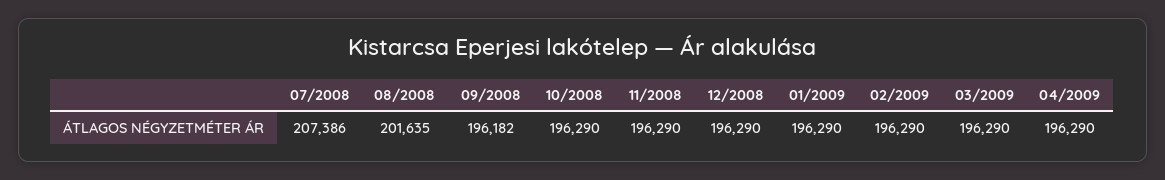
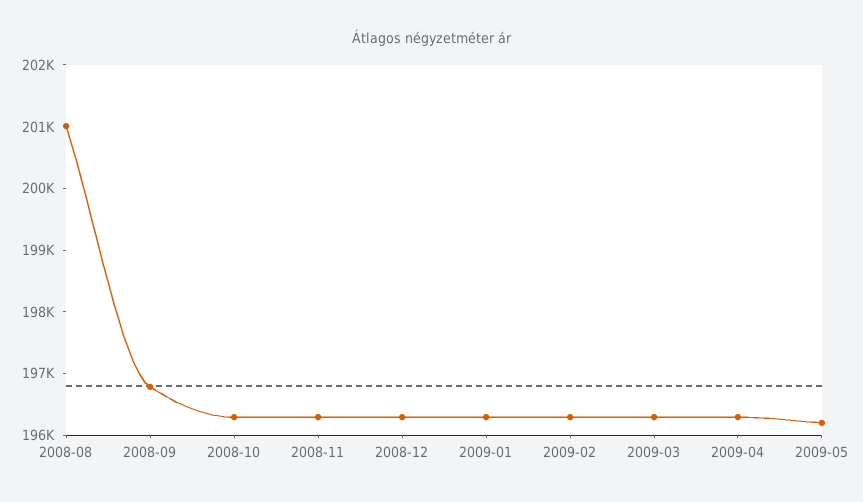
07/2008: 207386 -> none
08/2008: 201635 -> 201000
09/2008: 196182 -> 196800
2009-05: none -> 196200

